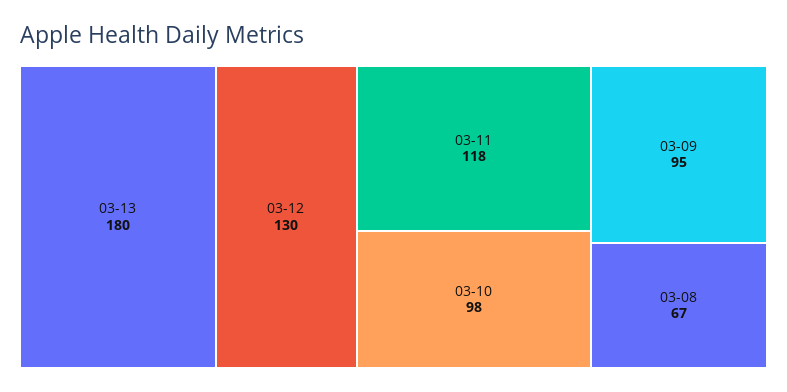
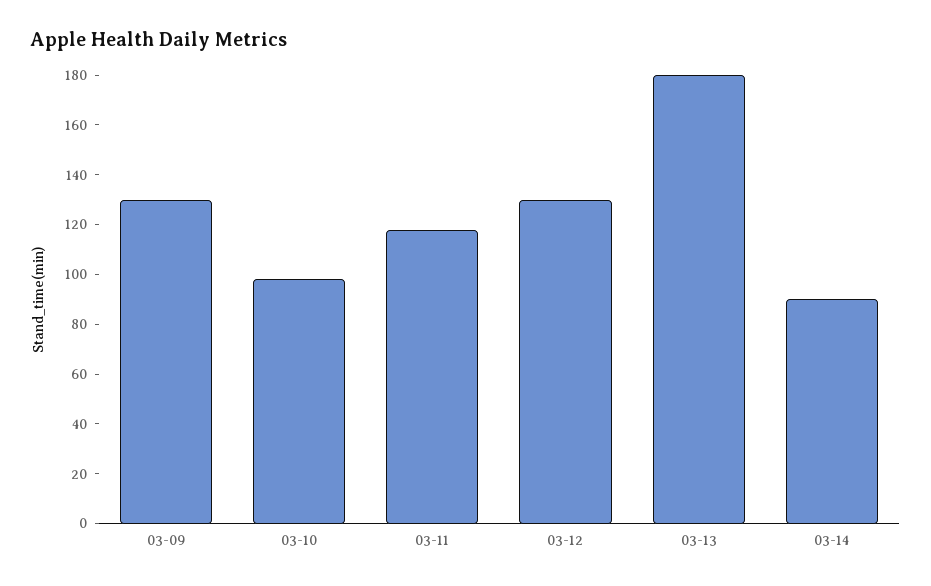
03-09: 95 -> 130
03-08: 67 -> none
03-14: none -> 90

